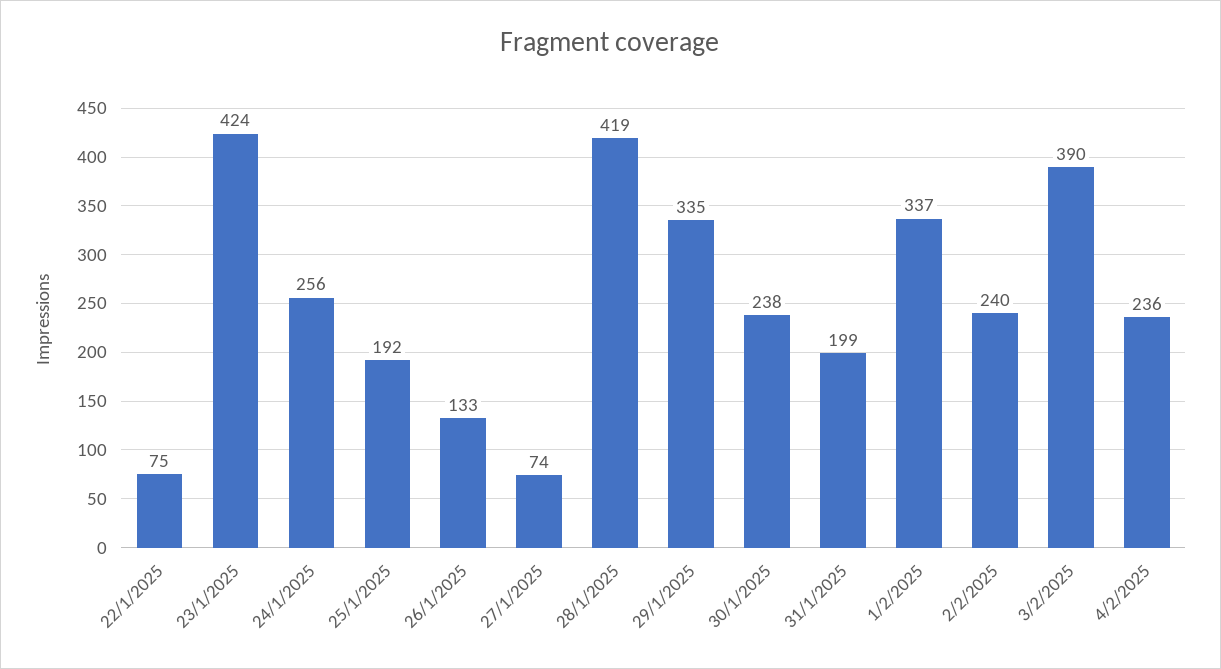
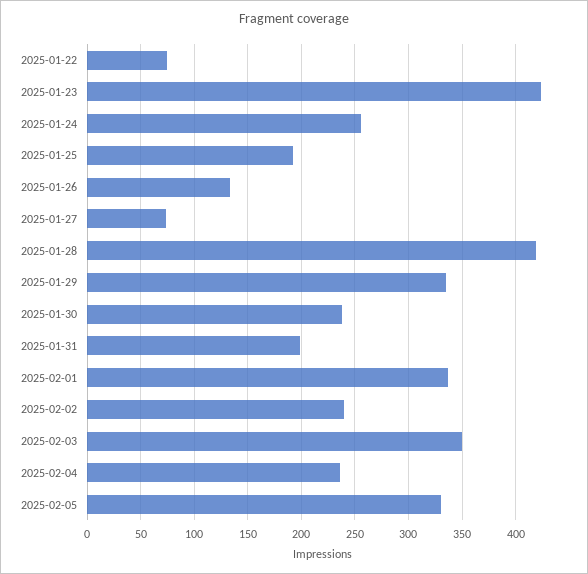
3/2/2025: 390 -> 350
2025-02-05: none -> 330

